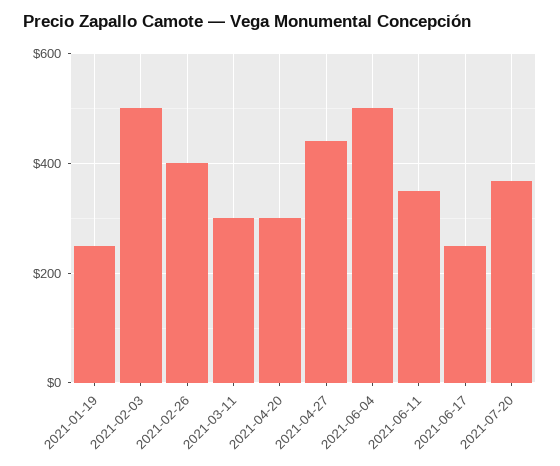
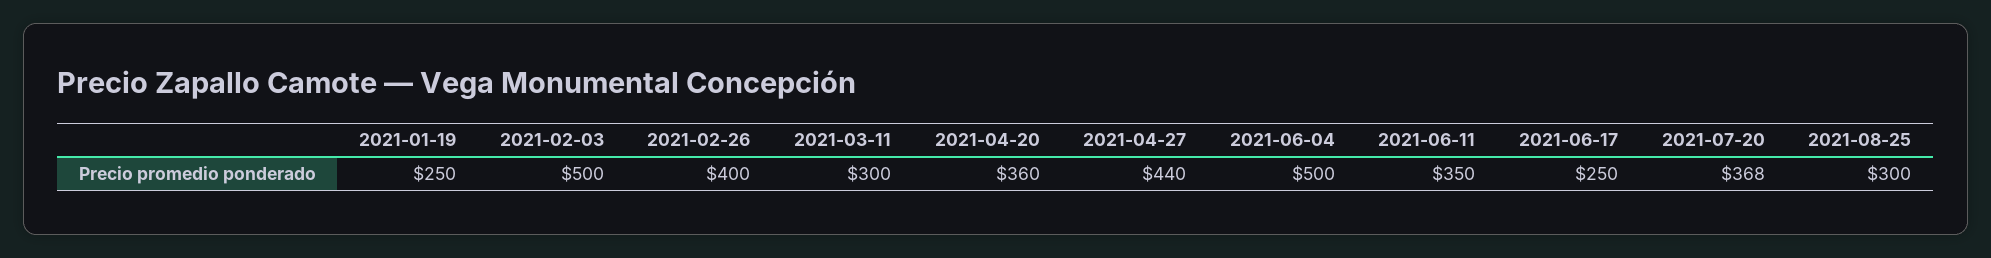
2021-04-20: 300 -> 360
2021-08-25: none -> 300

